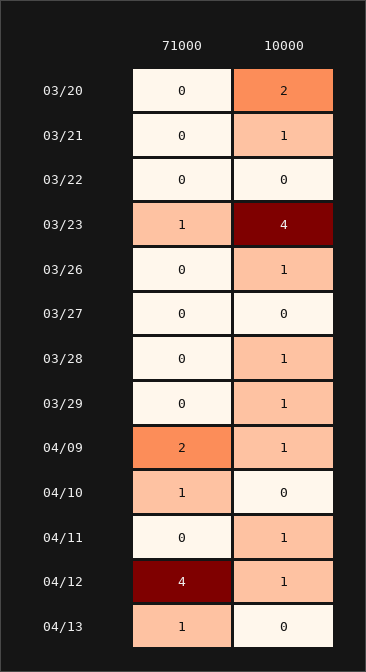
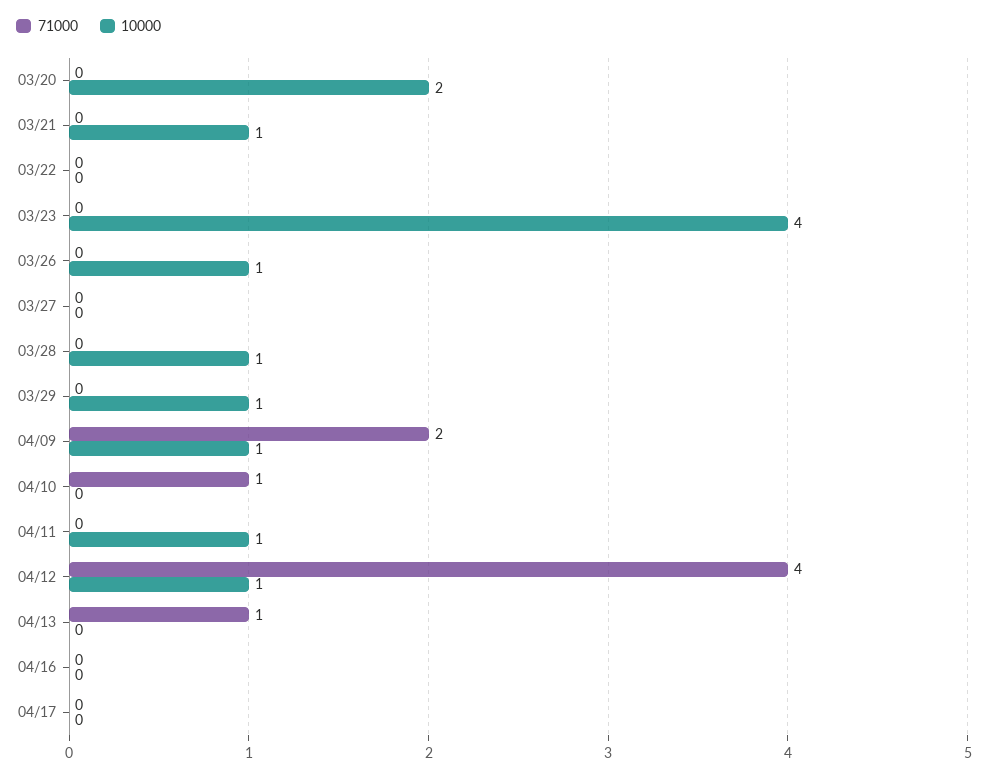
71000, 03/23: 1 -> 0
71000, 04/16: none -> 0
10000, 04/16: none -> 0
71000, 04/17: none -> 0
10000, 04/17: none -> 0

